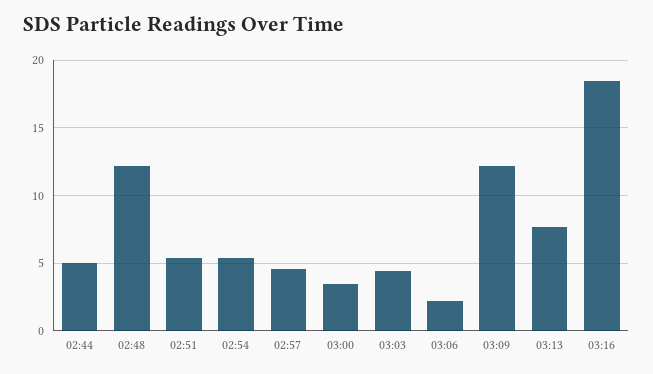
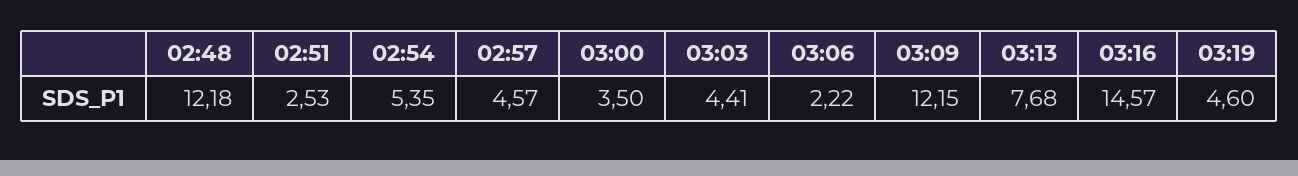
02:44: 5 -> none
02:51: 5.5 -> 2.53
03:16: 18.5 -> 14.57
03:19: none -> 4.6

